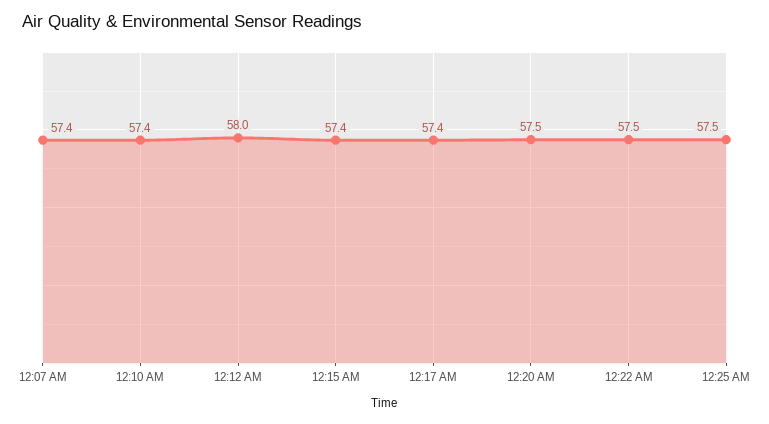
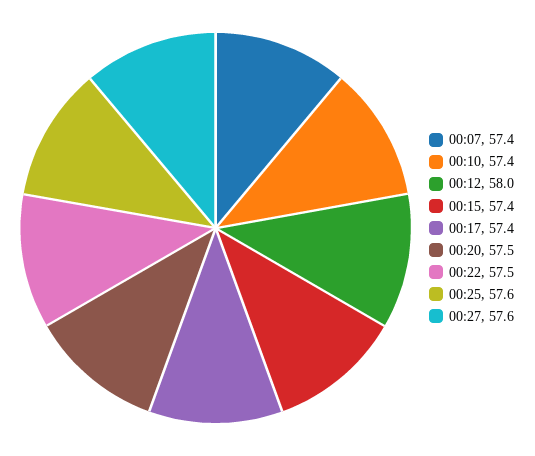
12:25 AM: 57.5 -> 57.6
00:27: none -> 57.6

